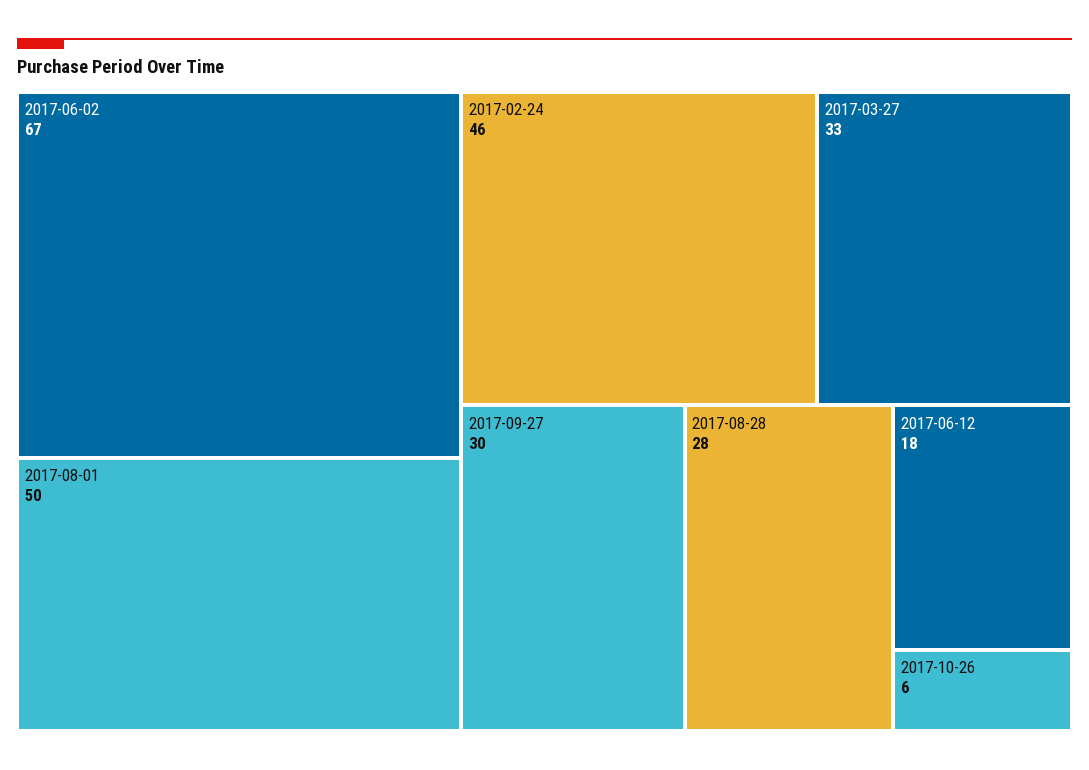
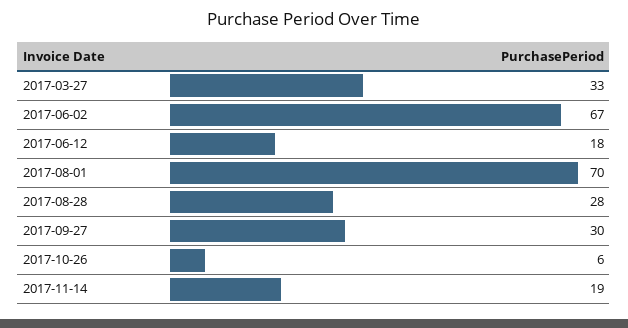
2017-08-01: 50 -> 70
2017-02-24: 46 -> none
2017-11-14: none -> 19

